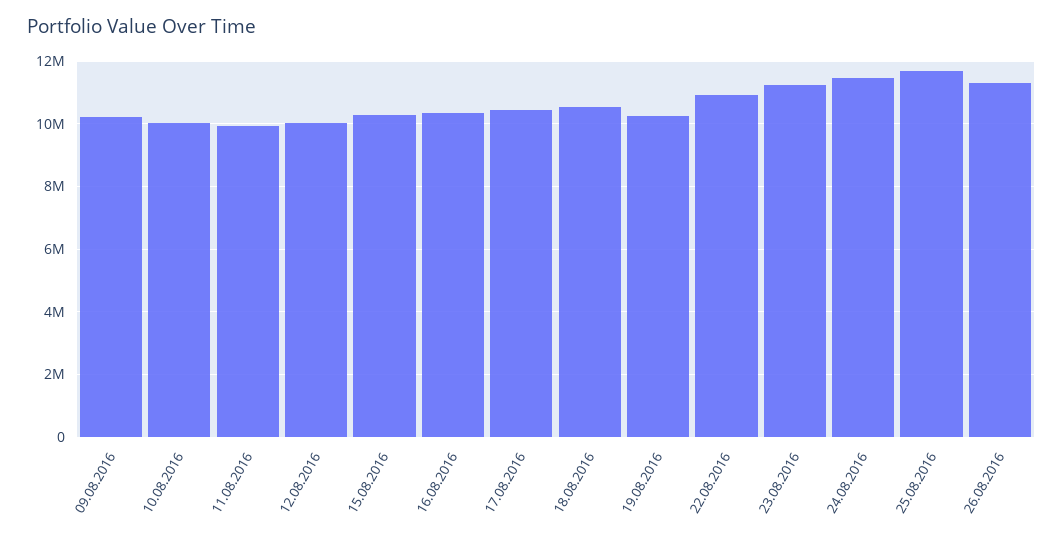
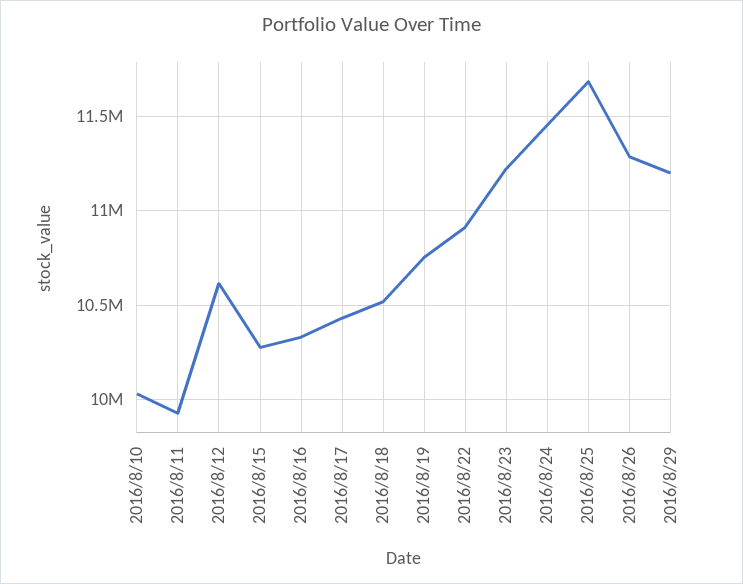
09.08.2016: 10200000 -> none
12.08.2016: 10000000 -> 10600000
19.08.2016: 10200000 -> 10750000
2016/8/29: none -> 11200000

